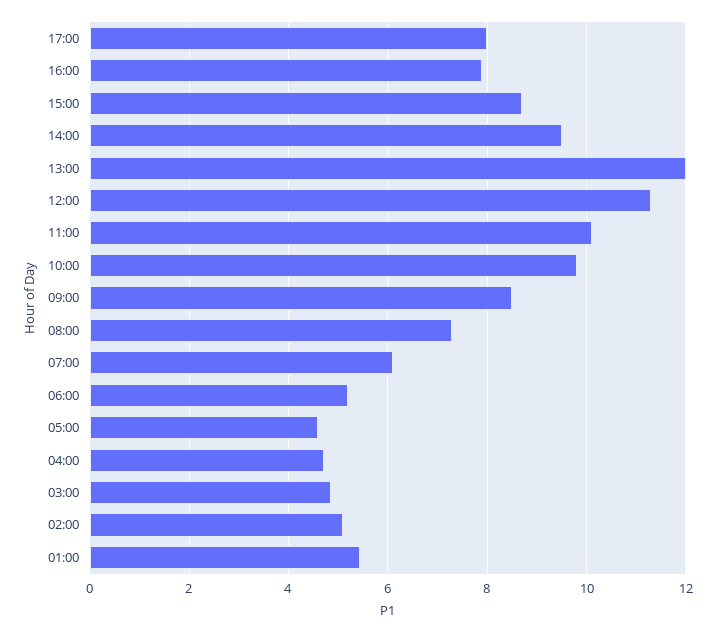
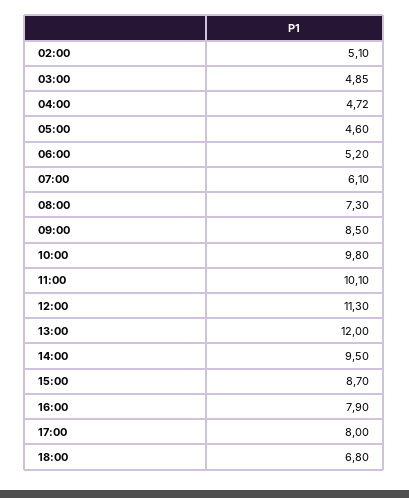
01:00: 5.4 -> none
18:00: none -> 6.8

